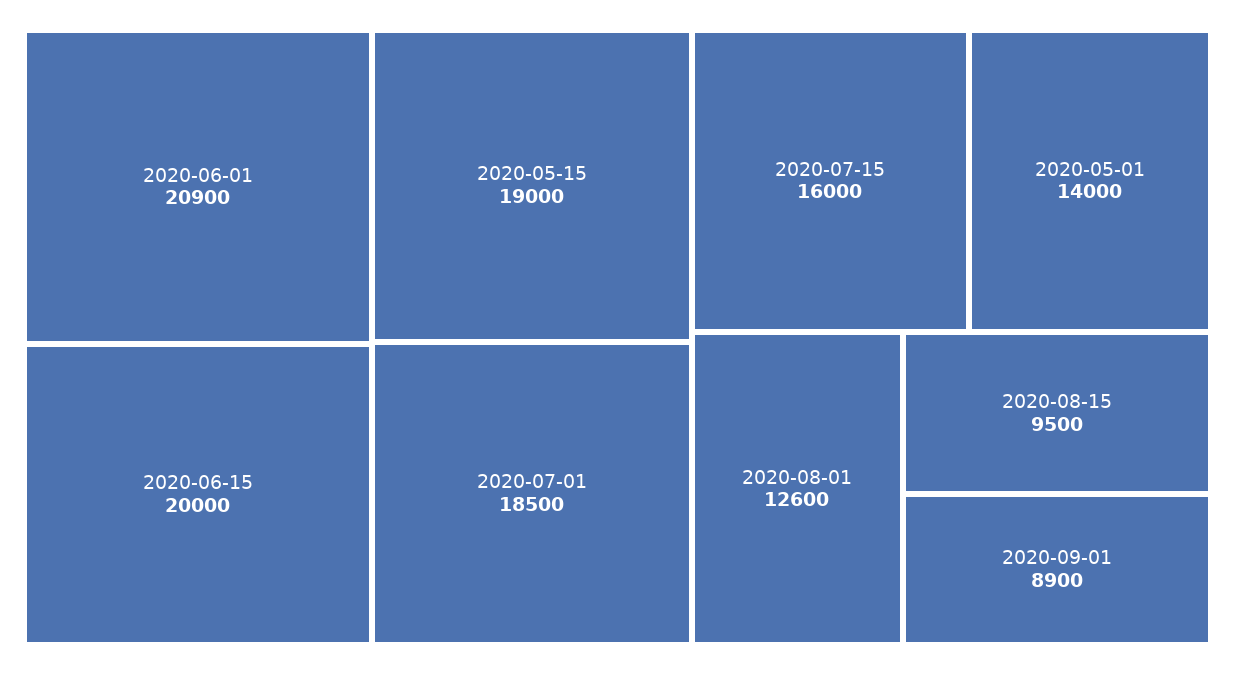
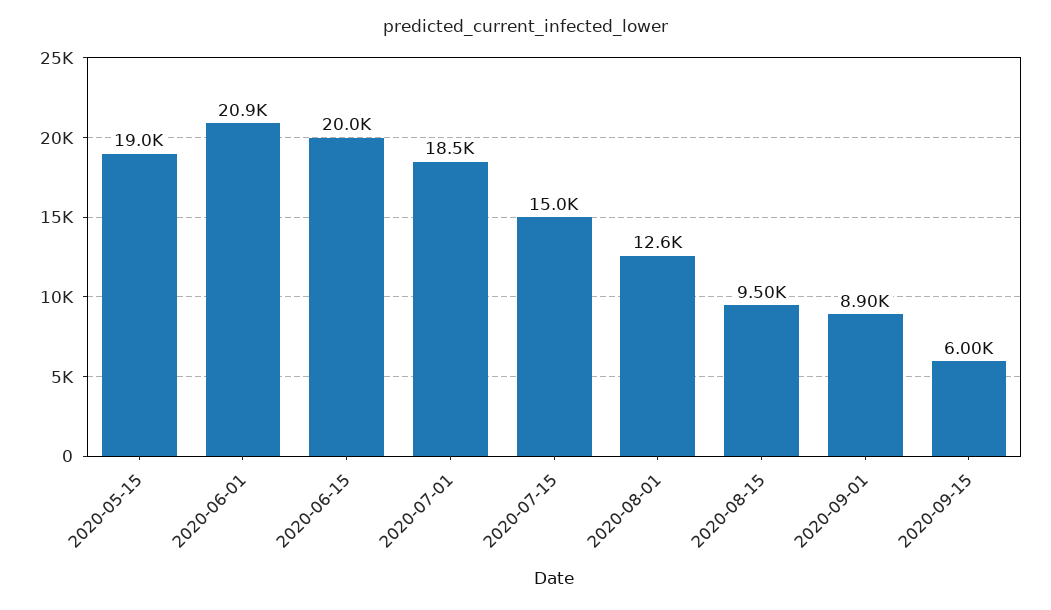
2020-07-15: 16000 -> 15000
2020-05-01: 14000 -> none
2020-09-15: none -> 6000

